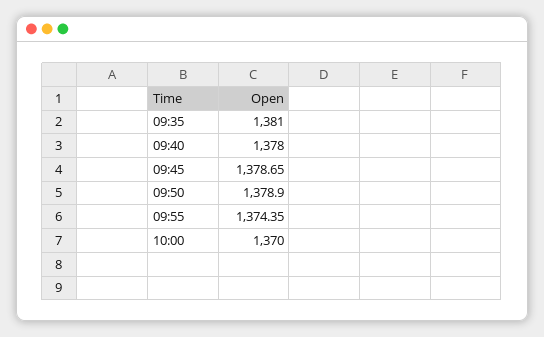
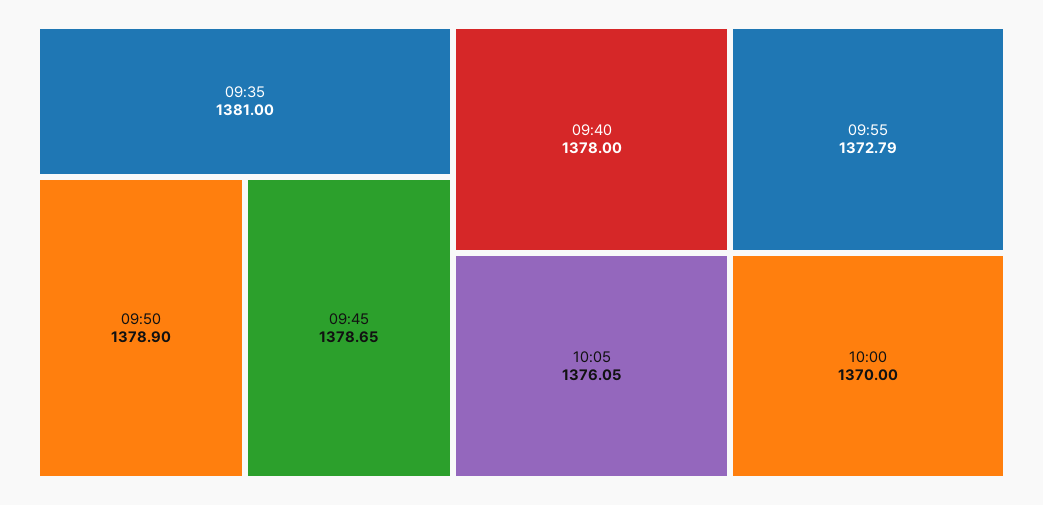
09:55: 1374.35 -> 1372.79
10:05: none -> 1376.05

